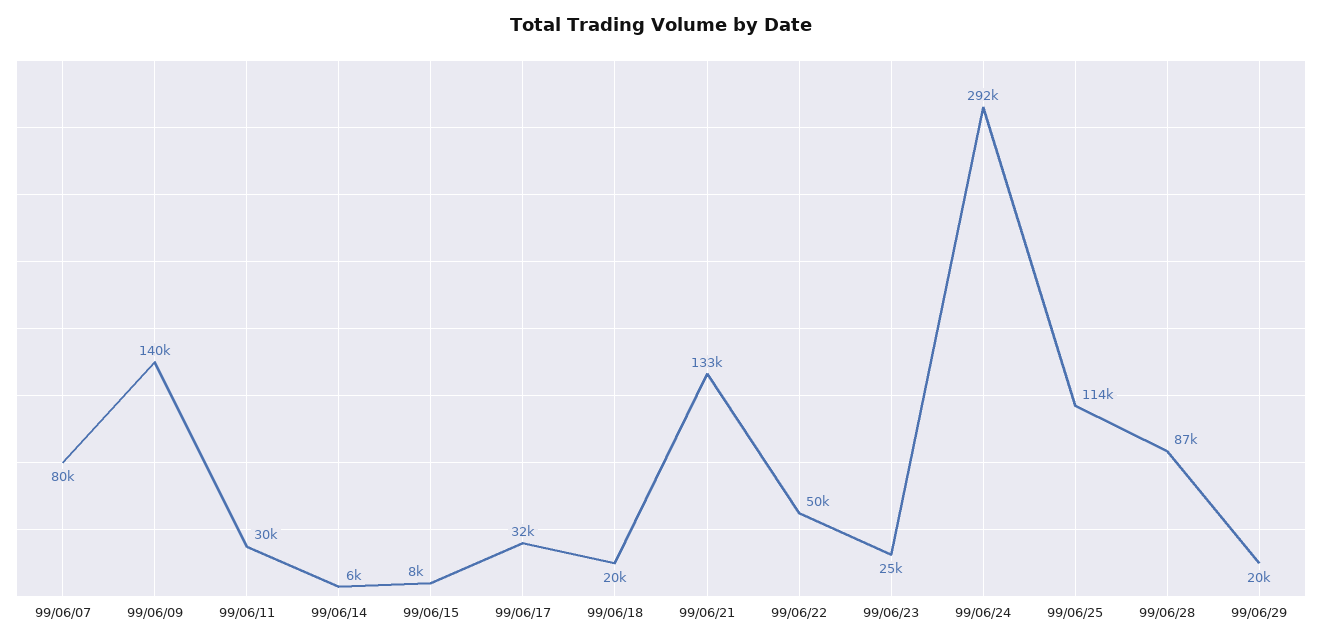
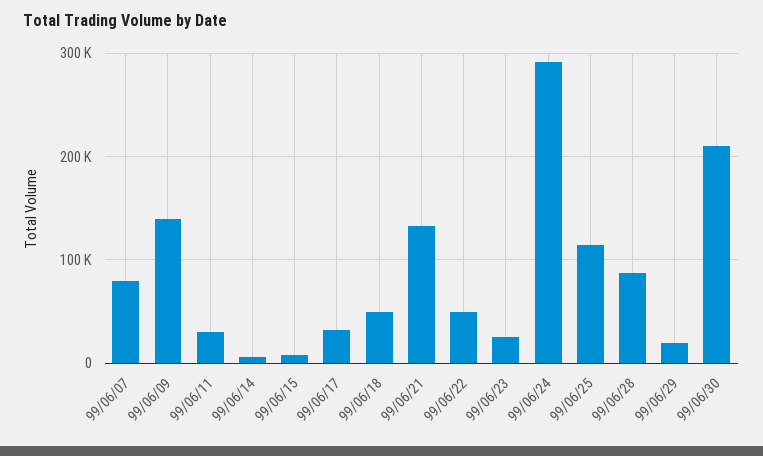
99/06/18: 20000 -> 50000
99/06/30: none -> 210000

